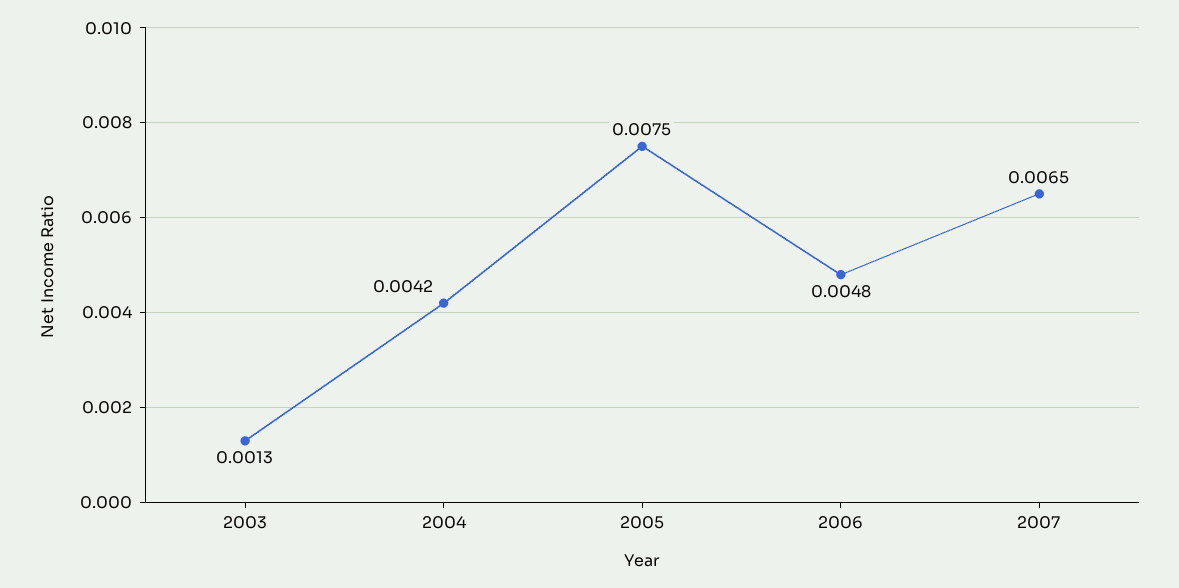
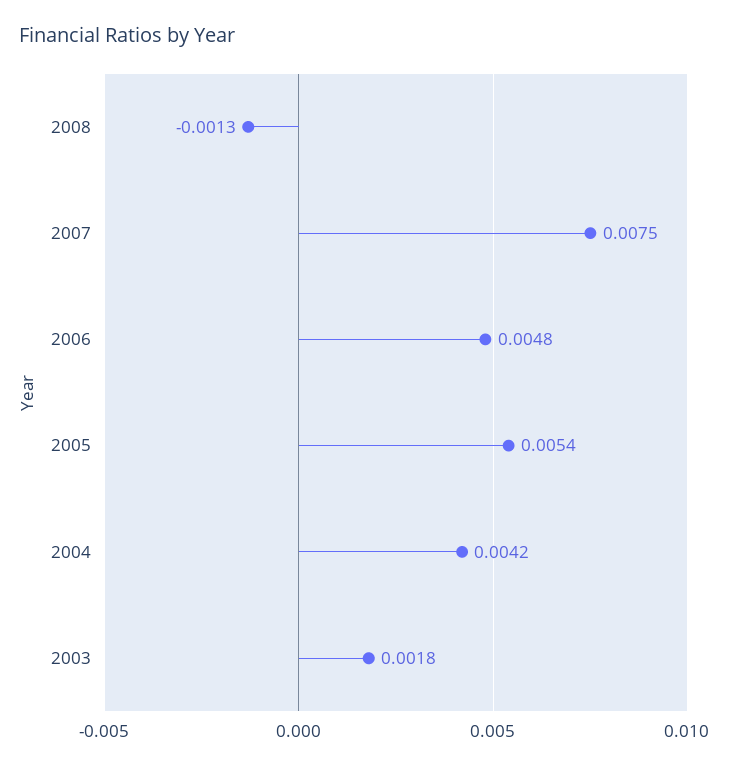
2003: 0.0013 -> 0.0018
2005: 0.0075 -> 0.0054
2007: 0.0065 -> 0.0075
2008: none -> -0.0013

